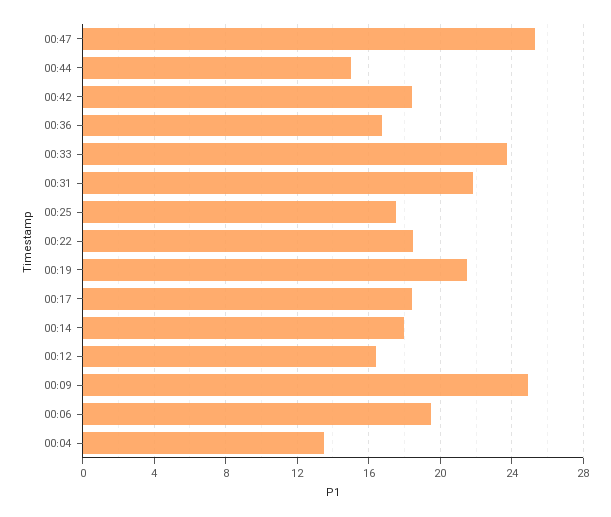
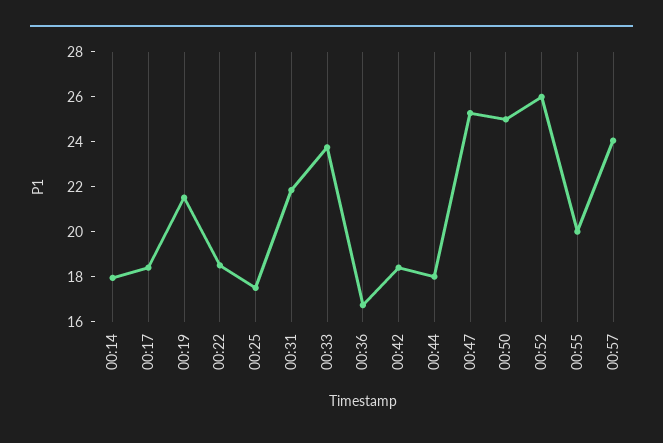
00:44: 15 -> 18
00:12: 16.5 -> none
00:09: 25 -> none
00:06: 19.5 -> none
00:04: 13.5 -> none
00:50: none -> 25
00:52: none -> 26
00:55: none -> 20
00:57: none -> 24

